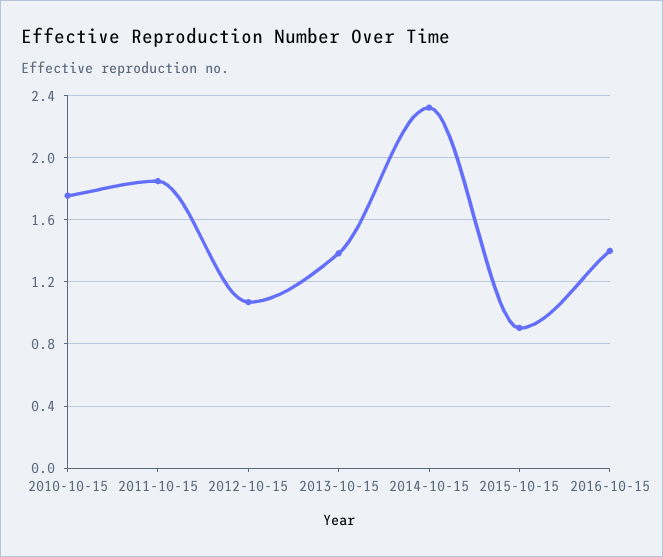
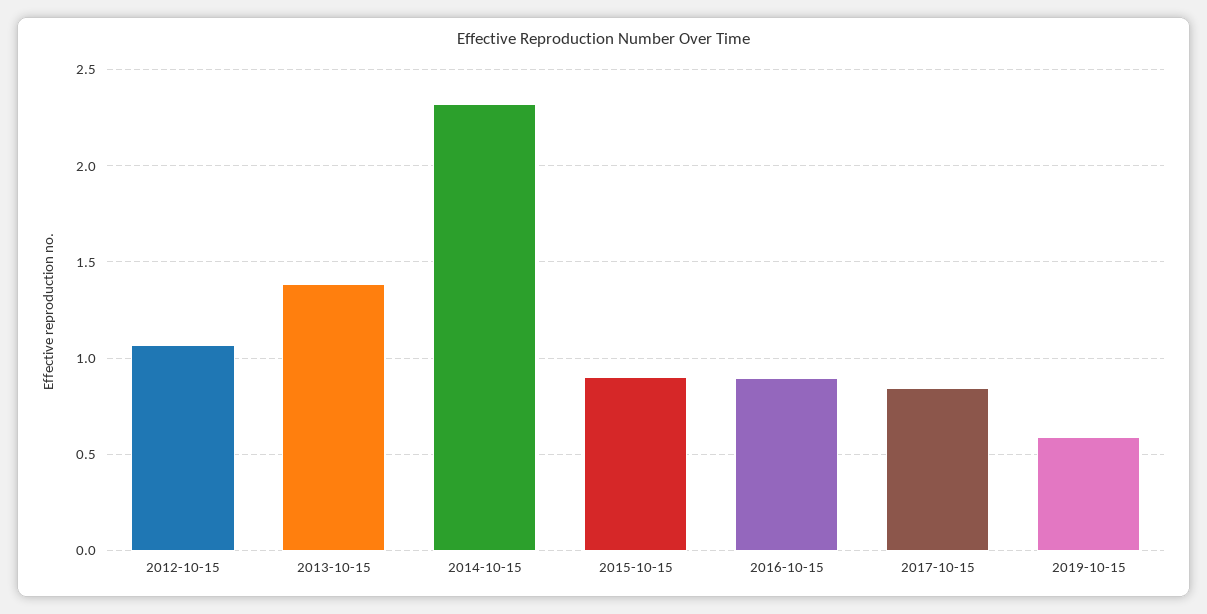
2010-10-15: 1.75 -> none
2011-10-15: 1.85 -> none
2016-10-15: 1.4 -> 0.9
2017-10-15: none -> 0.85
2019-10-15: none -> 0.6

